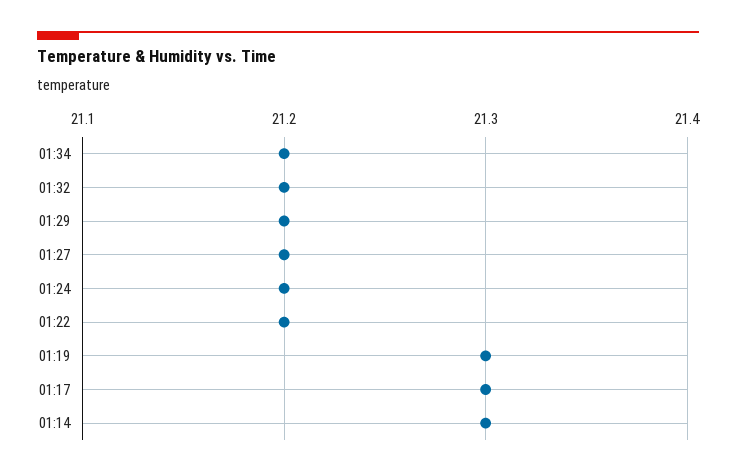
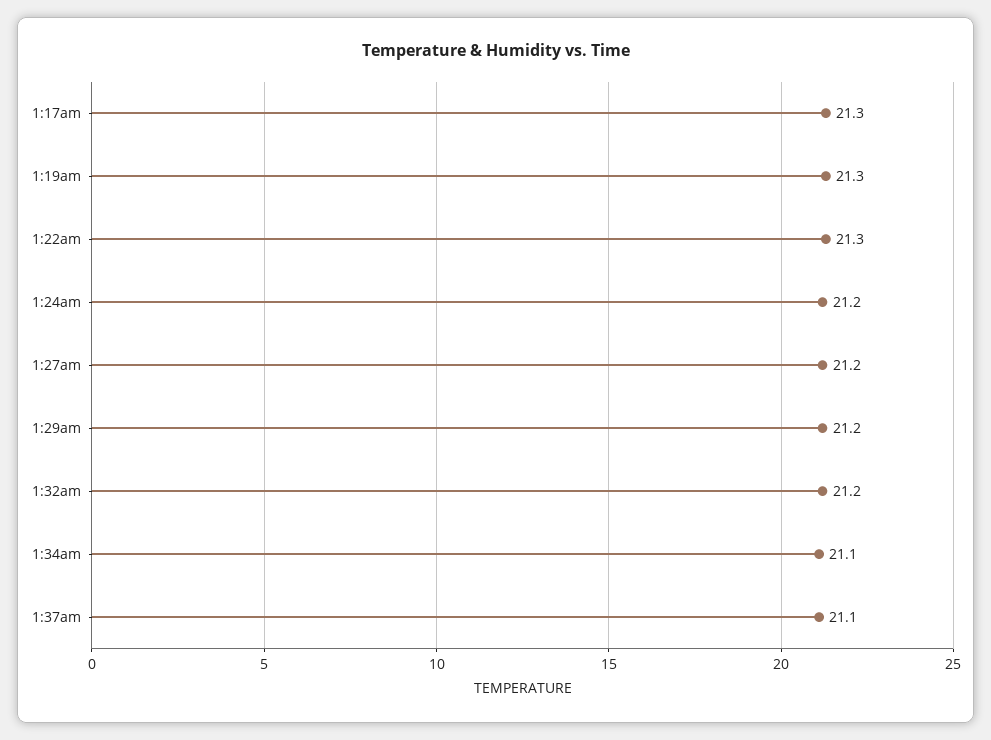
01:34: 21.2 -> 21.1
01:22: 21.2 -> 21.3
01:14: 21.3 -> none
1:37am: none -> 21.1

